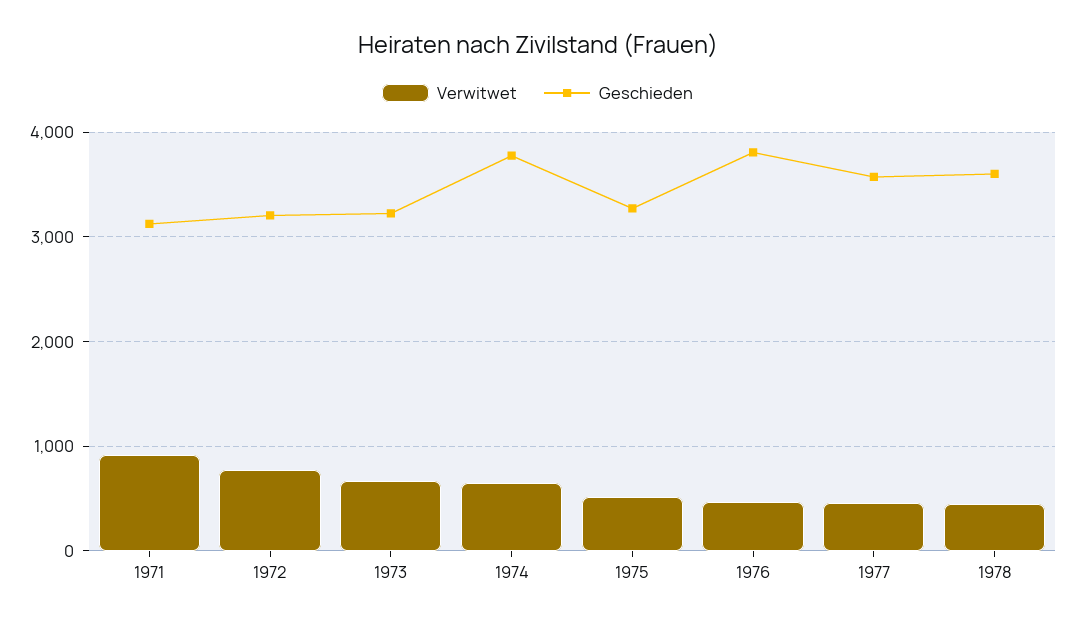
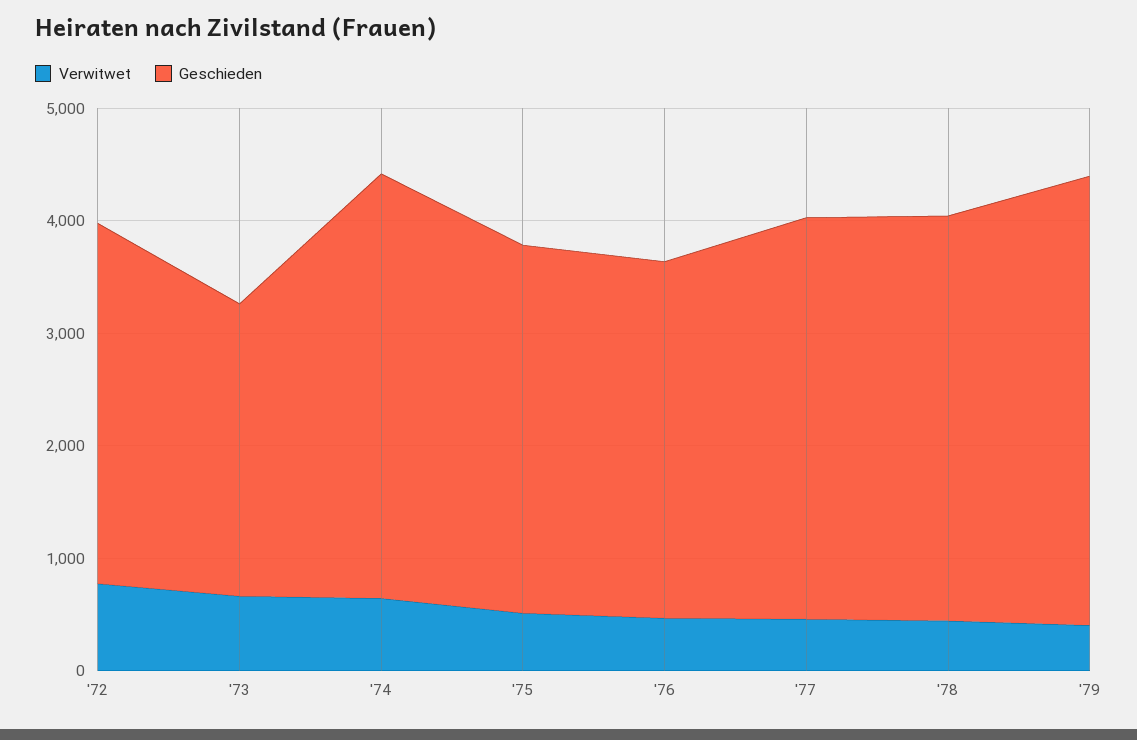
Verwitwet, 1971: 900 -> none
Geschieden, 1971: 3100 -> none
Geschieden, 1973: 3200 -> 2600
Geschieden, 1976: 3800 -> 3200
Verwitwet, '79: none -> 400
Geschieden, '79: none -> 4000

